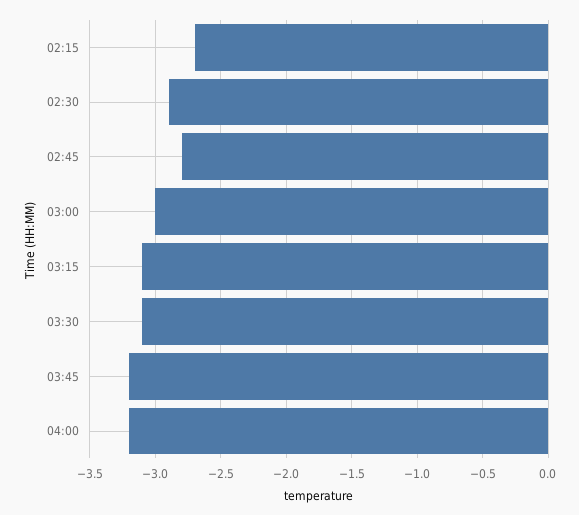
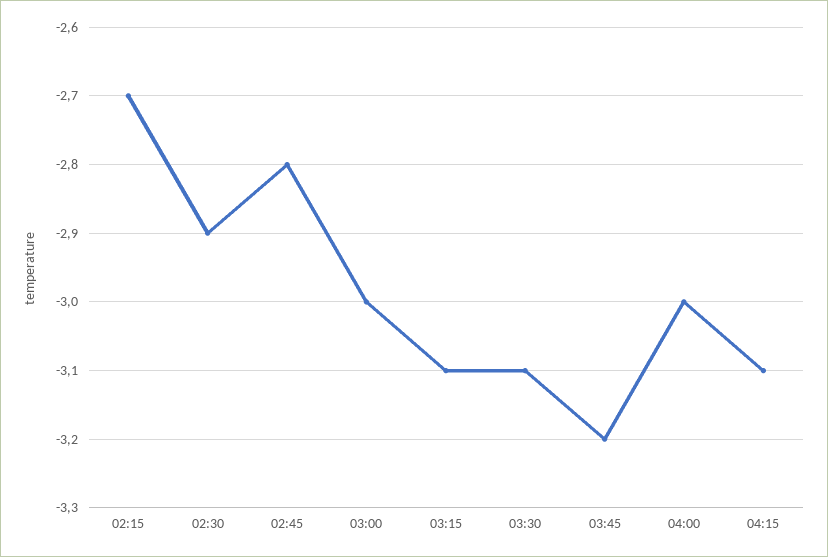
04:00: -3.2 -> -3
04:15: none -> -3.1

